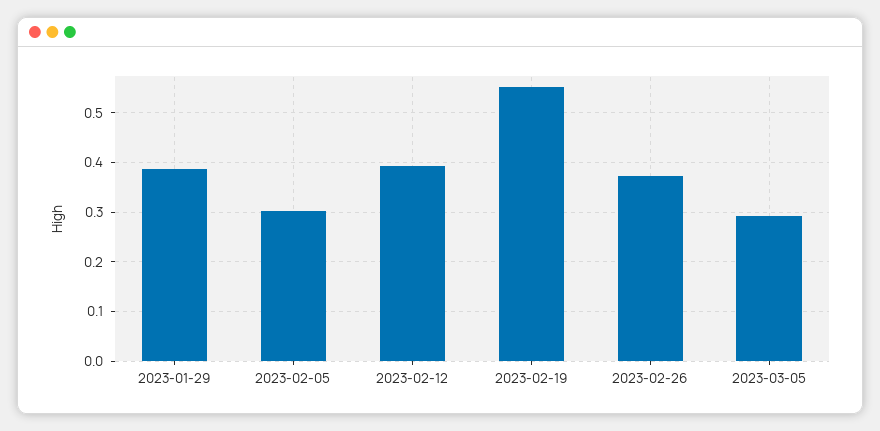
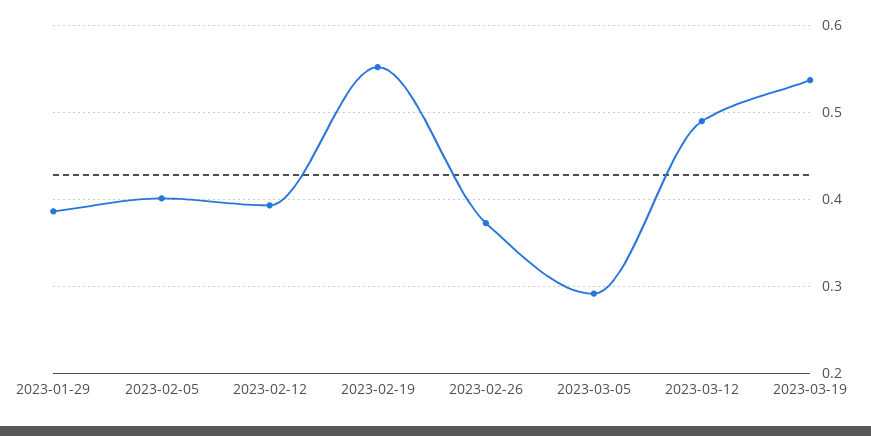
2023-02-05: 0.3 -> 0.4
2023-03-12: none -> 0.49
2023-03-19: none -> 0.54

